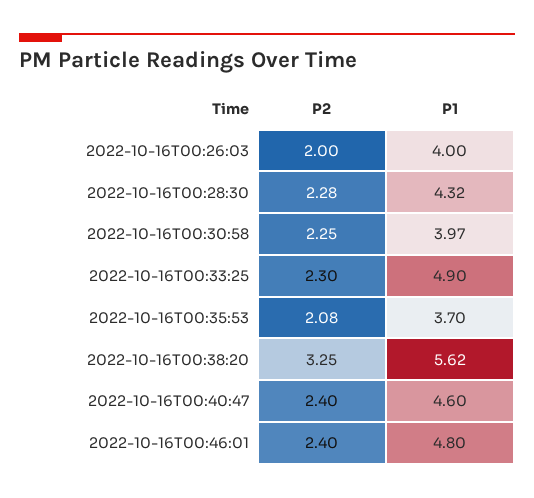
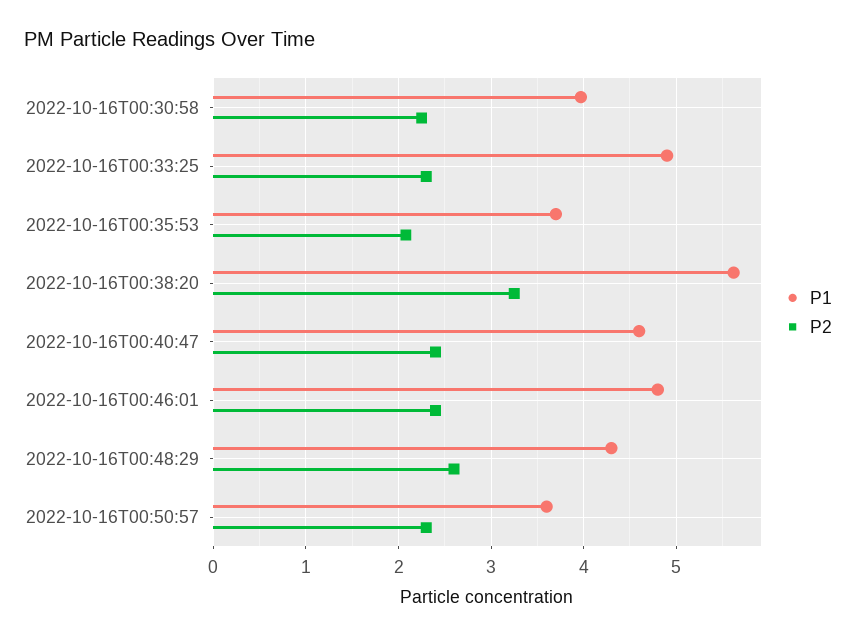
P2, 2022-10-16T00:26:03: 2 -> none
P1, 2022-10-16T00:26:03: 4 -> none
P2, 2022-10-16T00:28:30: 2.28 -> none
P1, 2022-10-16T00:28:30: 4.32 -> none
P1, 2022-10-16T00:48:29: none -> 4.3
P2, 2022-10-16T00:48:29: none -> 2.6
P1, 2022-10-16T00:50:57: none -> 3.6
P2, 2022-10-16T00:50:57: none -> 2.3

